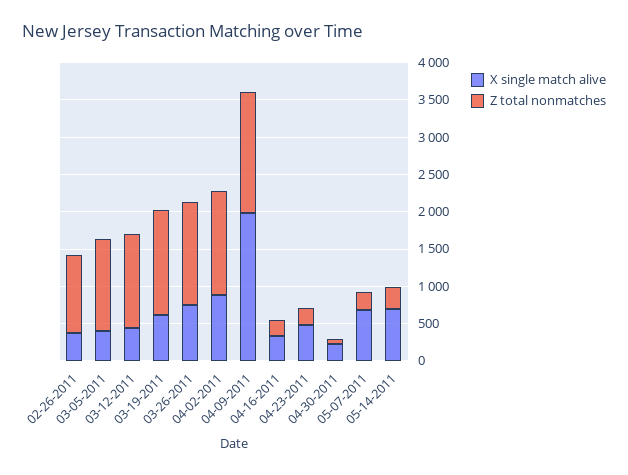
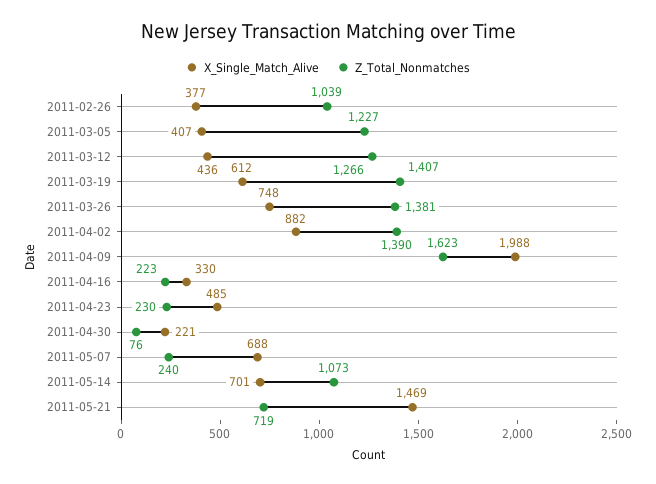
Z total nonmatches, 05-14-2011: 250 -> 1073
X single match alive, 2011-05-21: none -> 1469
Z total nonmatches, 2011-05-21: none -> 719

